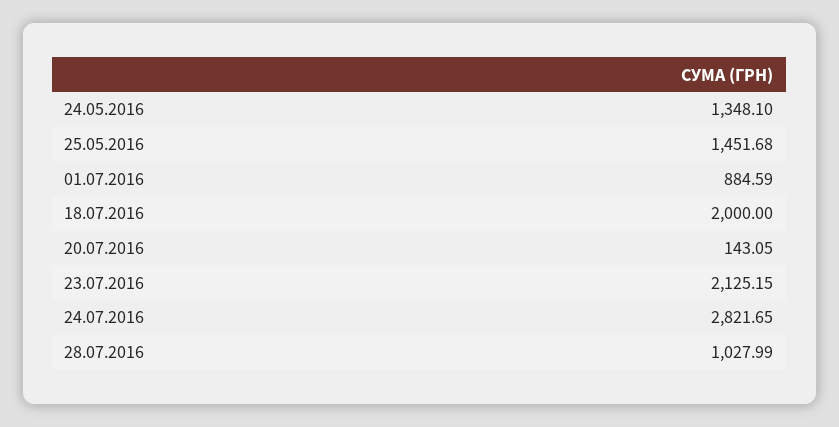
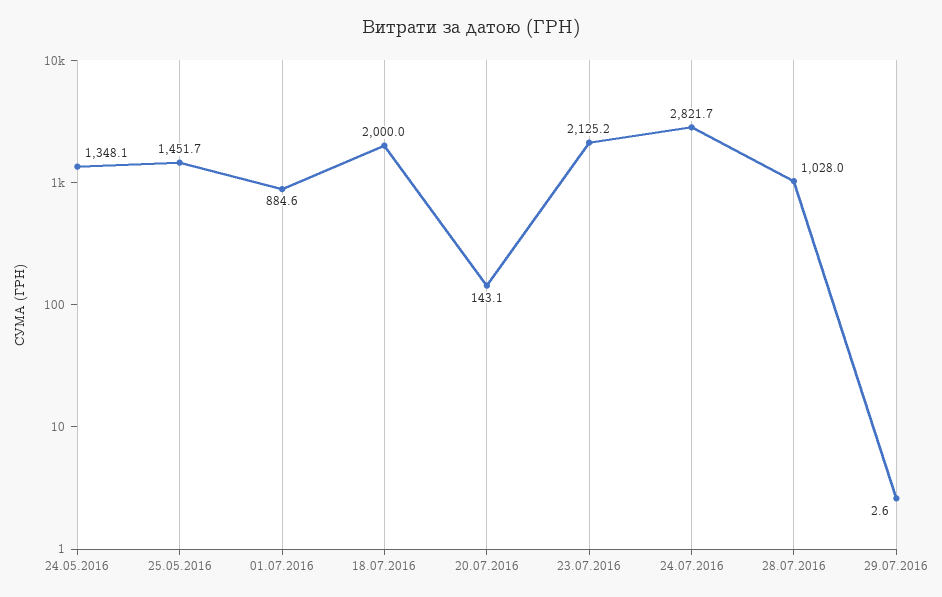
29.07.2016: none -> 2.6

